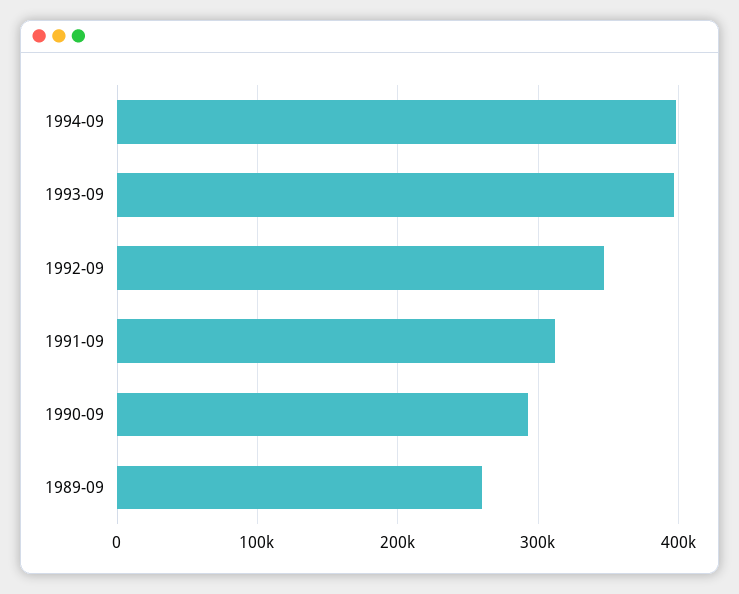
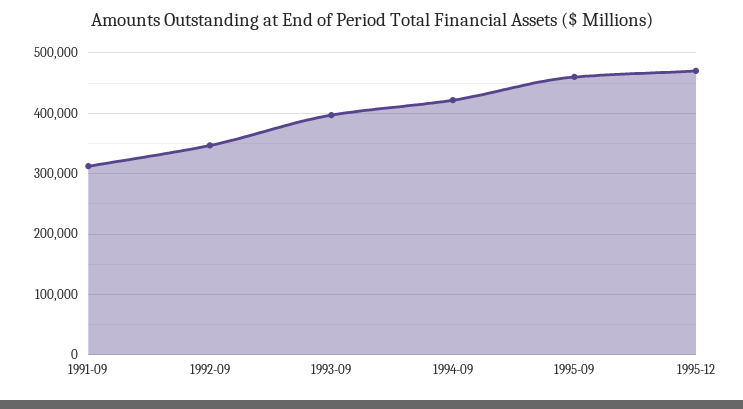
1994-09: 400000 -> 420000
1990-09: 290000 -> none
1989-09: 260000 -> none
1995-09: none -> 460000
1995-12: none -> 470000

